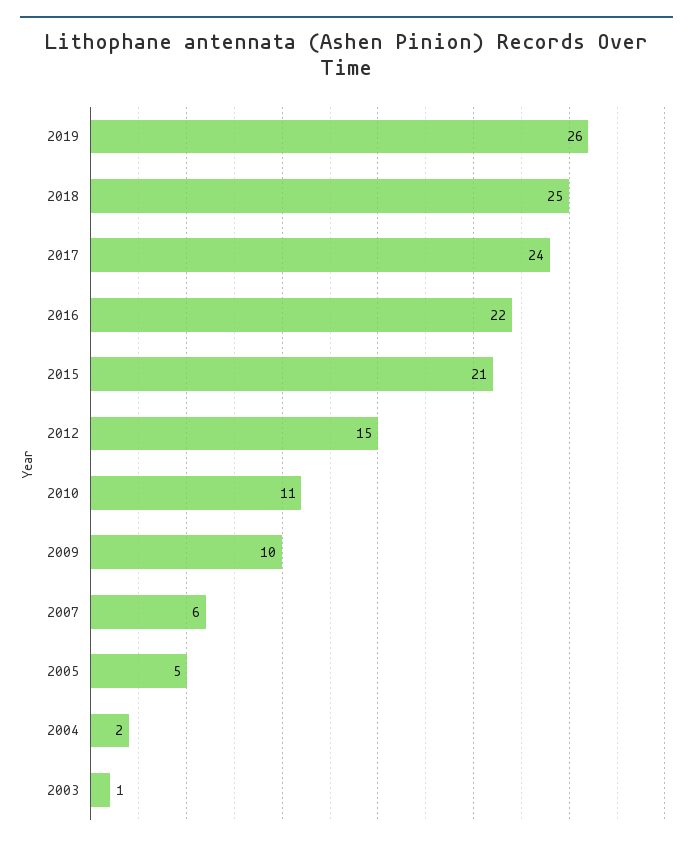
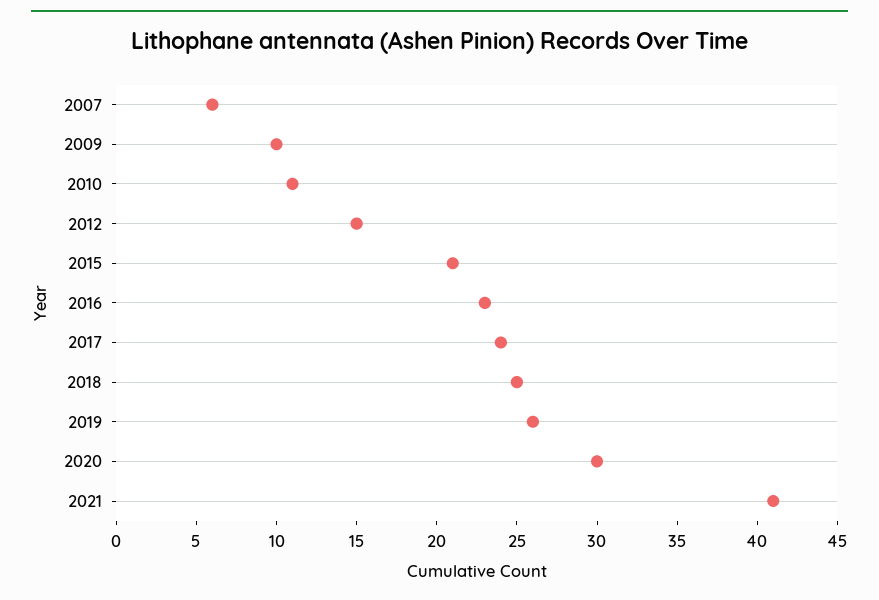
2016: 22 -> 23
2005: 5 -> none
2004: 2 -> none
2003: 1 -> none
2020: none -> 30
2021: none -> 41

